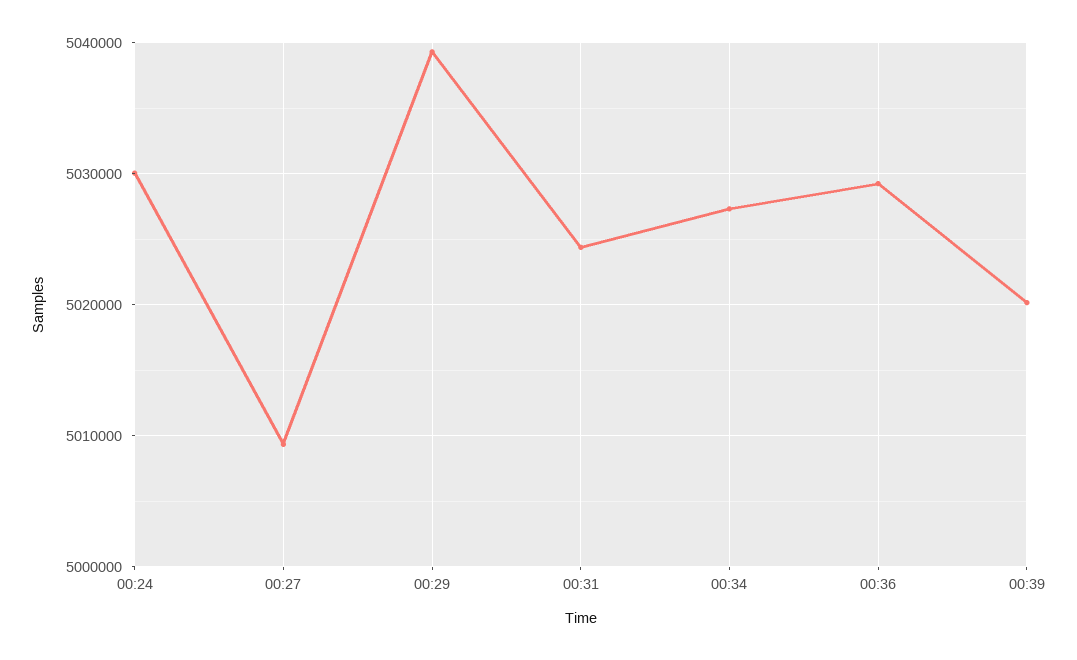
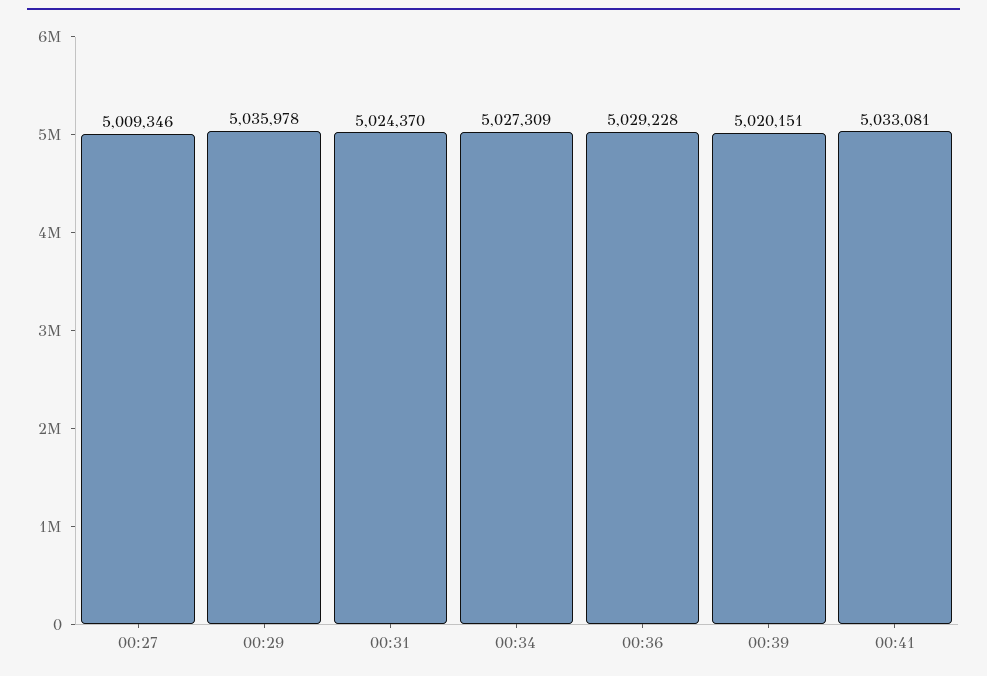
00:24: 5030000 -> none
00:29: 5039000 -> 5035978
00:41: none -> 5033081

